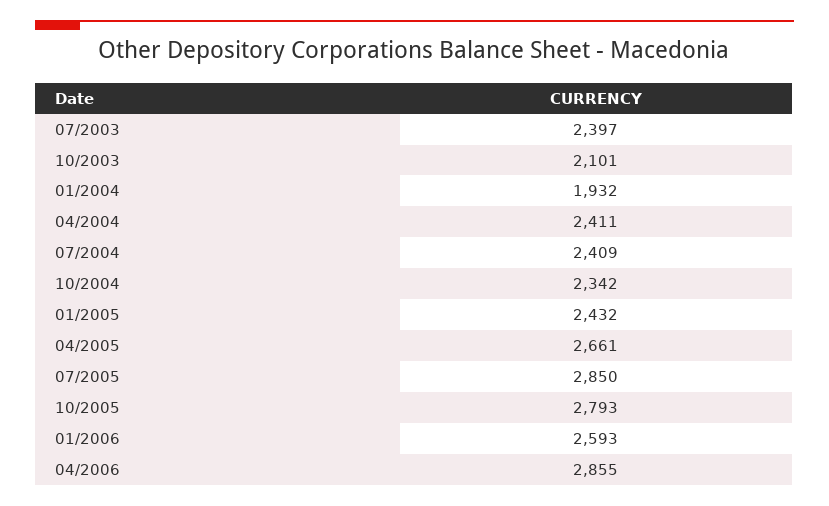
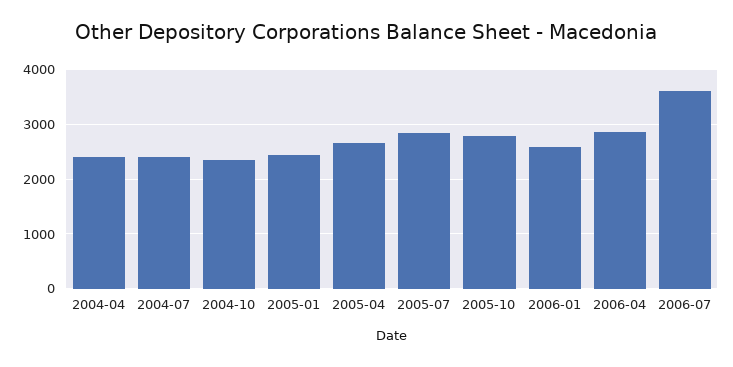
07/2003: 2397 -> none
10/2003: 2101 -> none
01/2004: 1932 -> none
2006-07: none -> 3600

